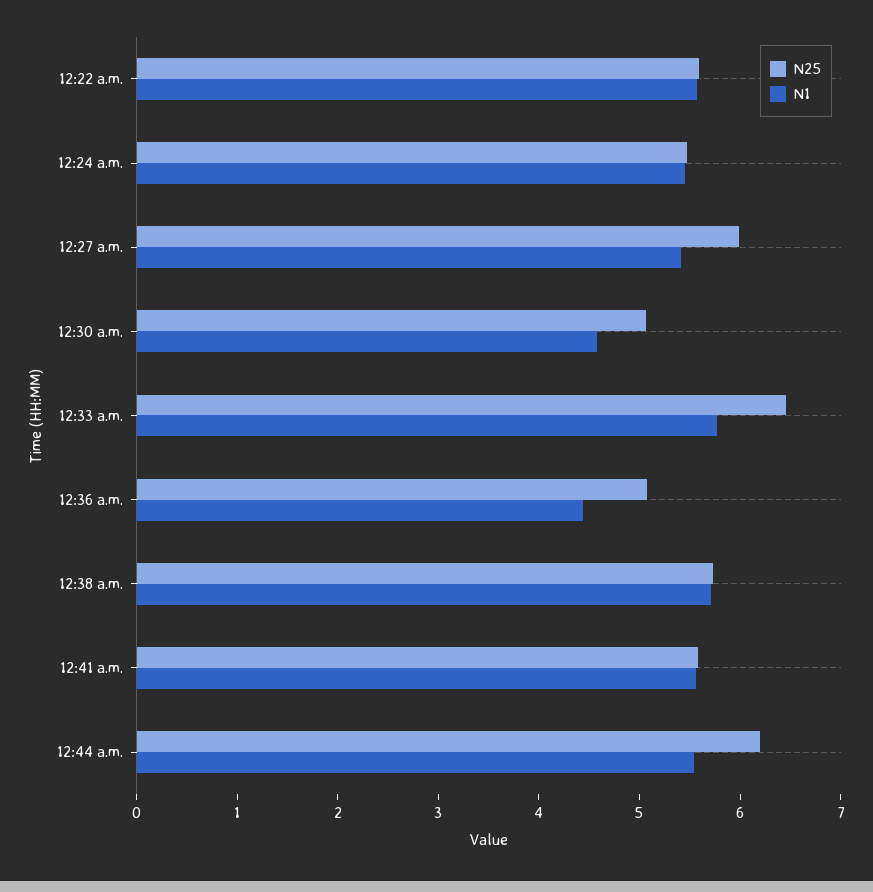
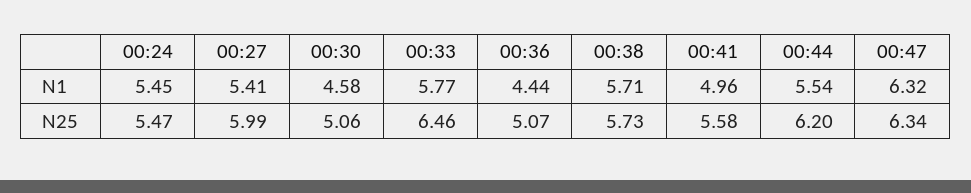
N25, 12:22 a.m.: 5.6 -> none
N1, 12:22 a.m.: 5.6 -> none
N1, 12:41 a.m.: 5.6 -> 4.96
N1, 00:47: none -> 6.32
N25, 00:47: none -> 6.34

